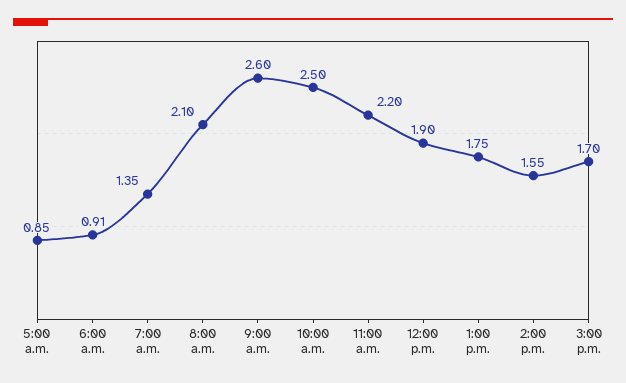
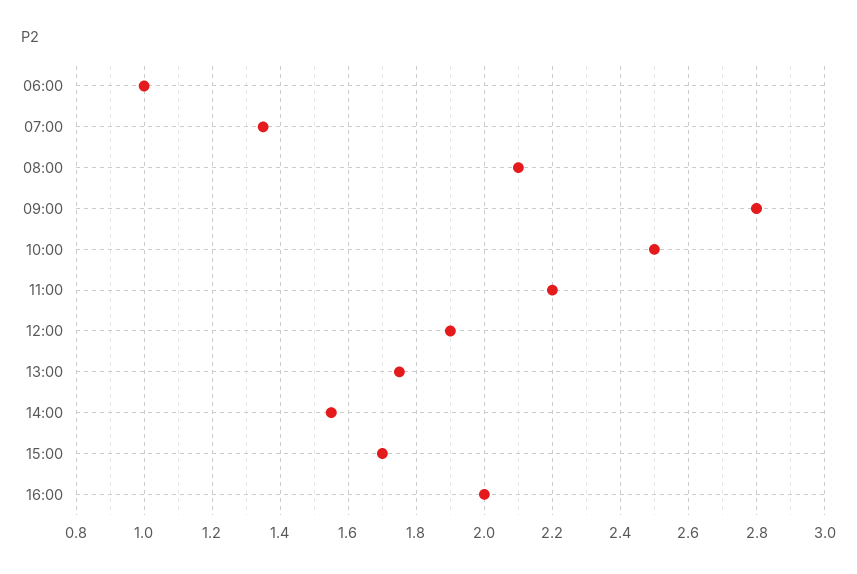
5:00 a.m.: 0.85 -> none
6:00 a.m.: 0.91 -> 1
9:00 a.m.: 2.6 -> 2.8
16:00: none -> 2

